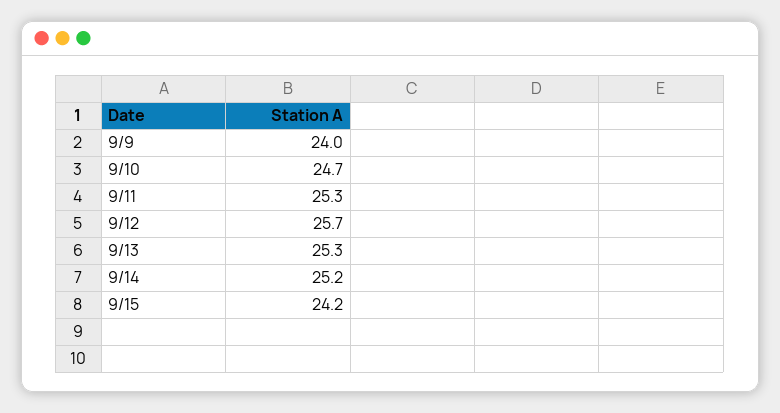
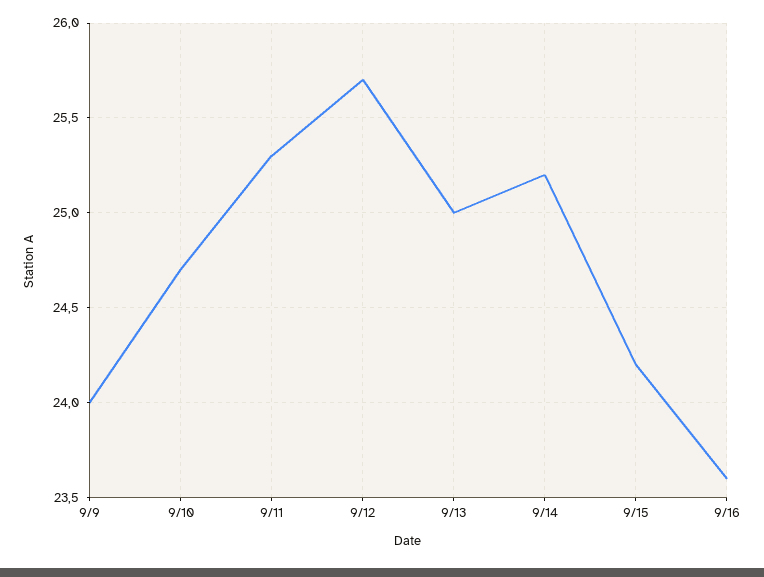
9/13: 25.3 -> 25
9/16: none -> 23.6

